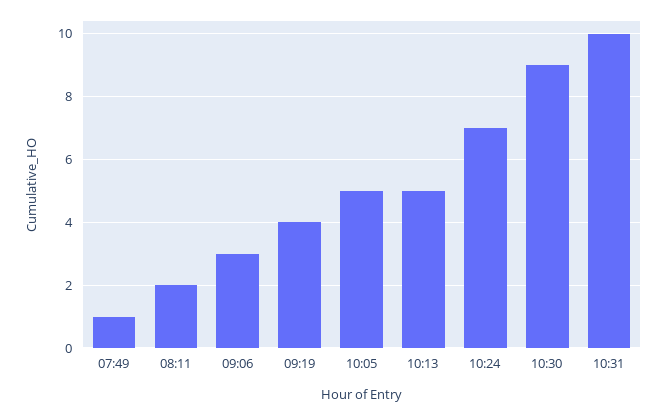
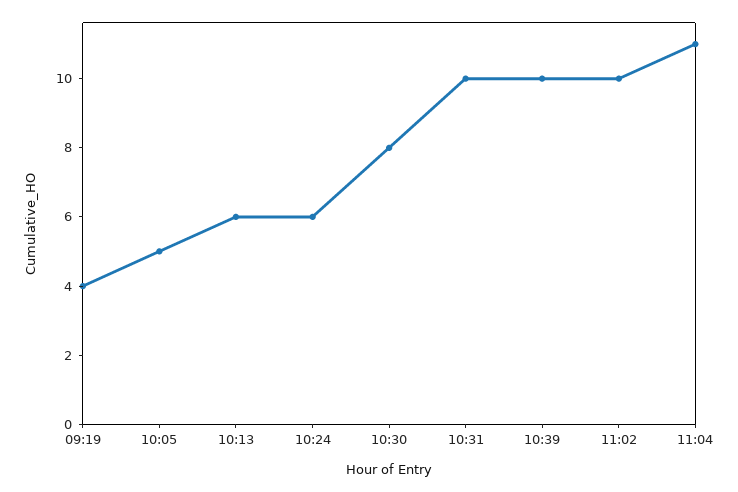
07:49: 1 -> none
08:11: 2 -> none
09:06: 3 -> none
10:13: 5 -> 6
10:24: 7 -> 6
10:30: 9 -> 8
10:39: none -> 10
11:02: none -> 10
11:04: none -> 11

